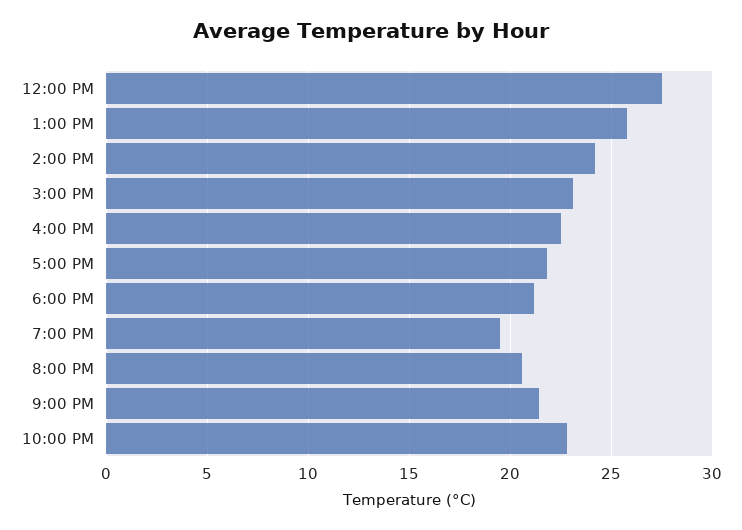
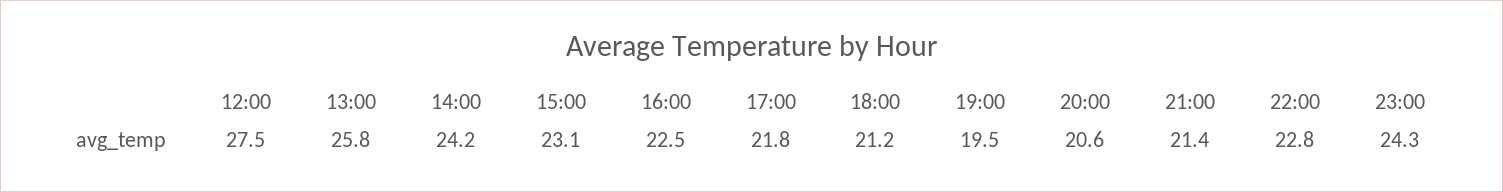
23:00: none -> 24.3

